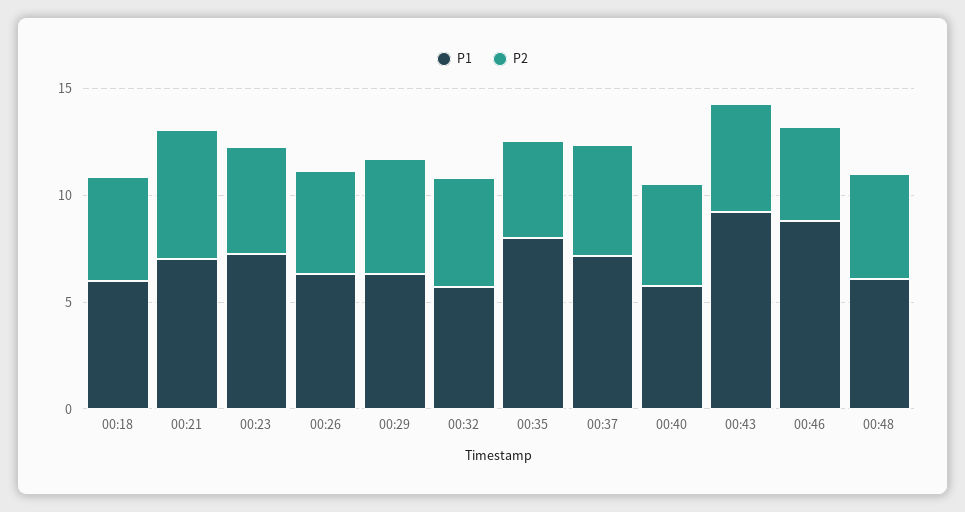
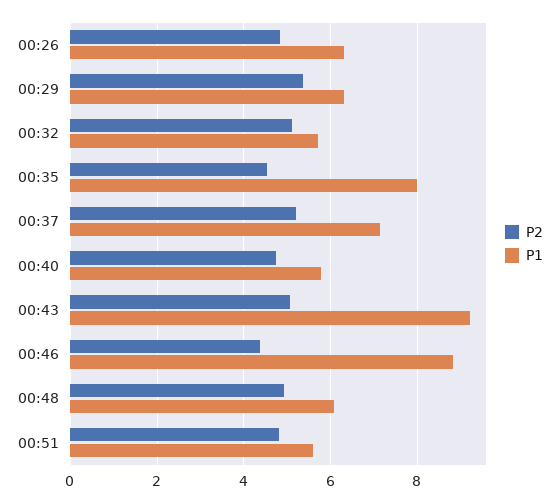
P1, 00:18: 6 -> none
P2, 00:18: 5 -> none
P1, 00:21: 7 -> none
P2, 00:21: 6 -> none
P1, 00:23: 7 -> none
P2, 00:23: 5 -> none
P2, 00:51: none -> 4.8
P1, 00:51: none -> 5.6

